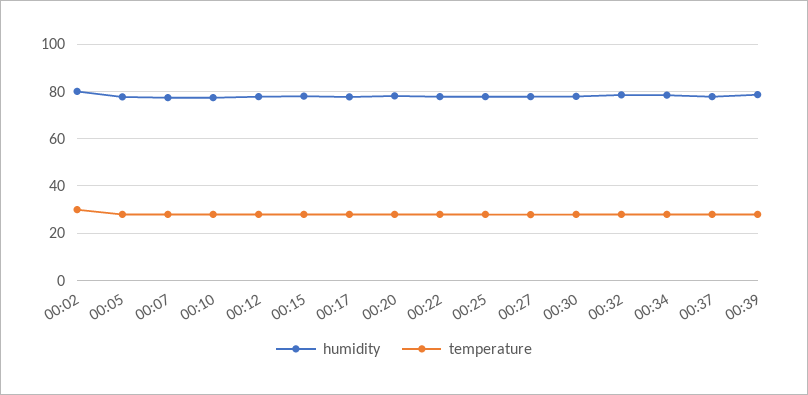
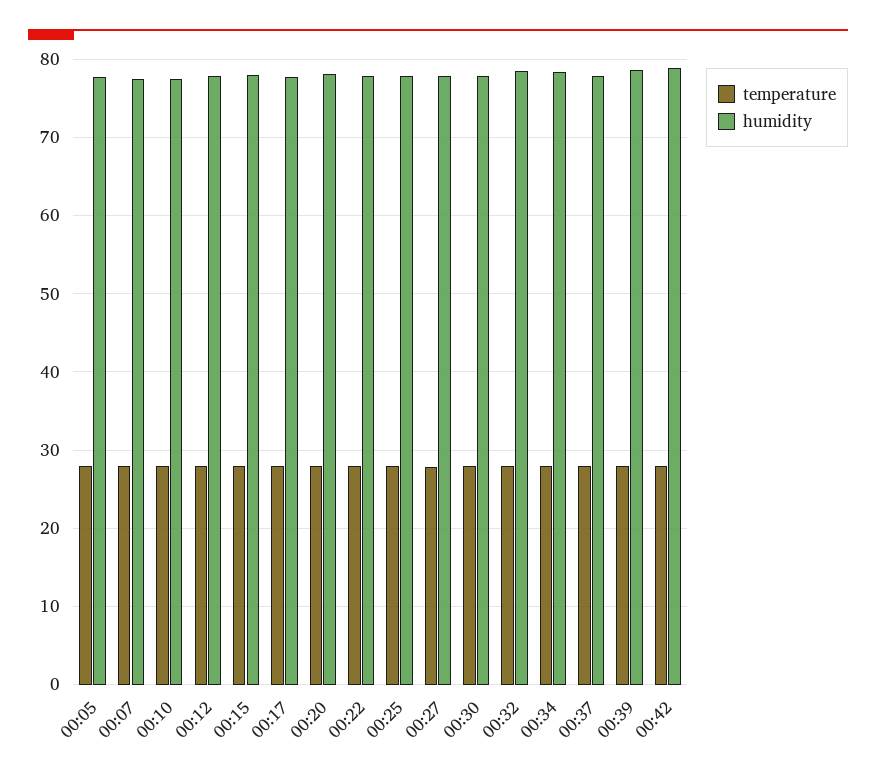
humidity, 00:02: 80 -> none
temperature, 00:02: 30 -> none
temperature, 00:42: none -> 28
humidity, 00:42: none -> 79

